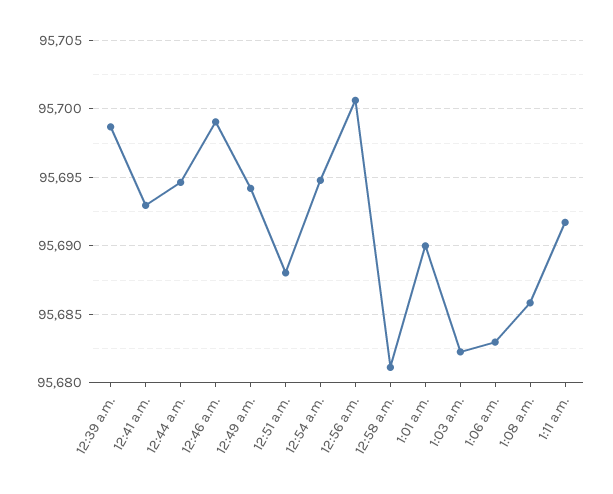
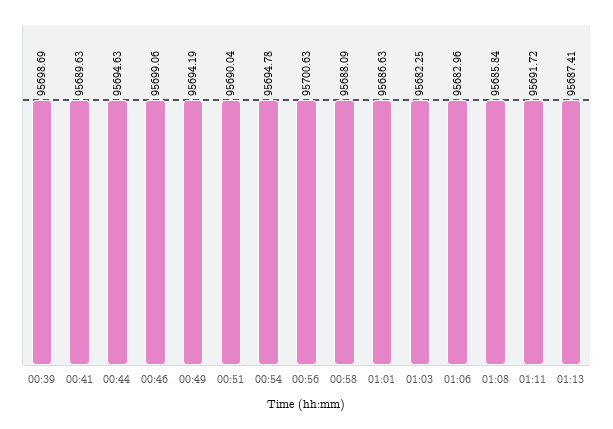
12:41 a.m.: 95693 -> 95689.63
12:51 a.m.: 95688 -> 95690.04
12:58 a.m.: 95681 -> 95688.09
1:01 a.m.: 95690 -> 95686.63
01:13: none -> 95687.41

